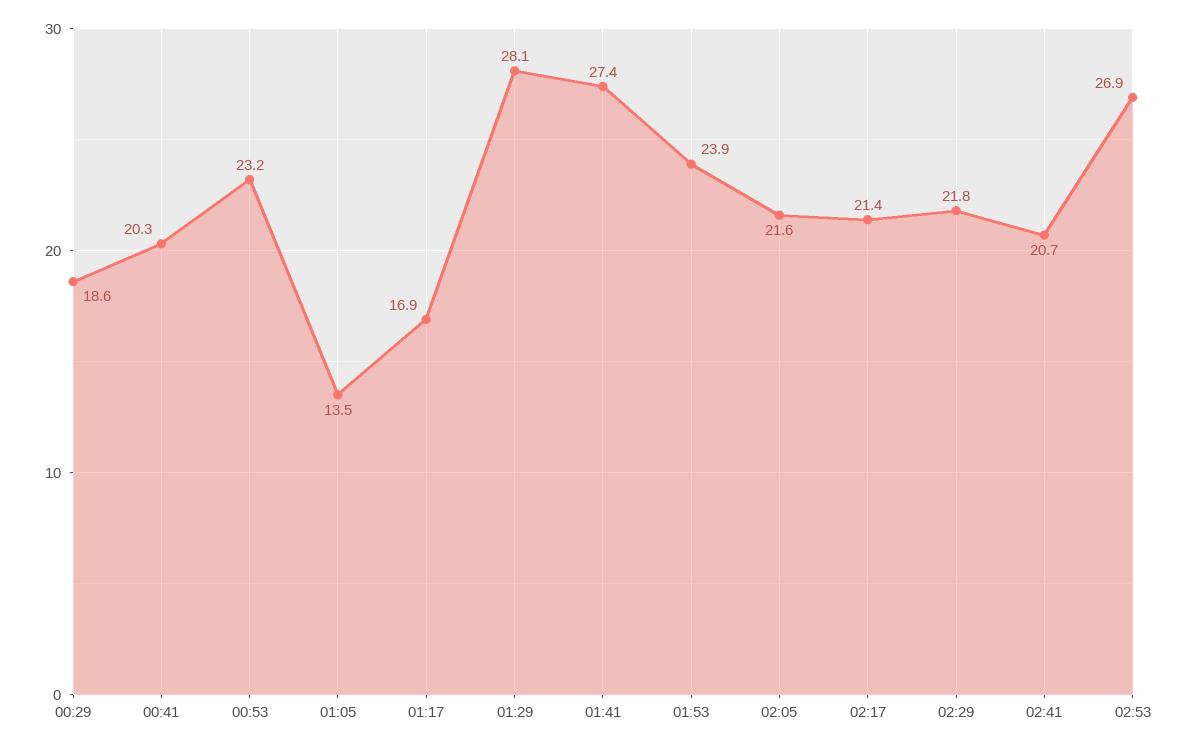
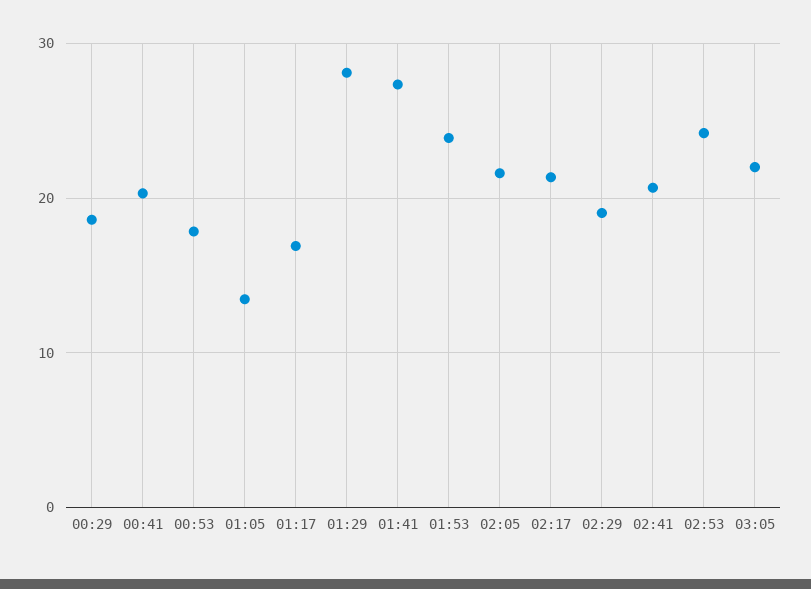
00:53: 23.2 -> 18
02:29: 21.8 -> 19
02:53: 26.9 -> 24
03:05: none -> 22

